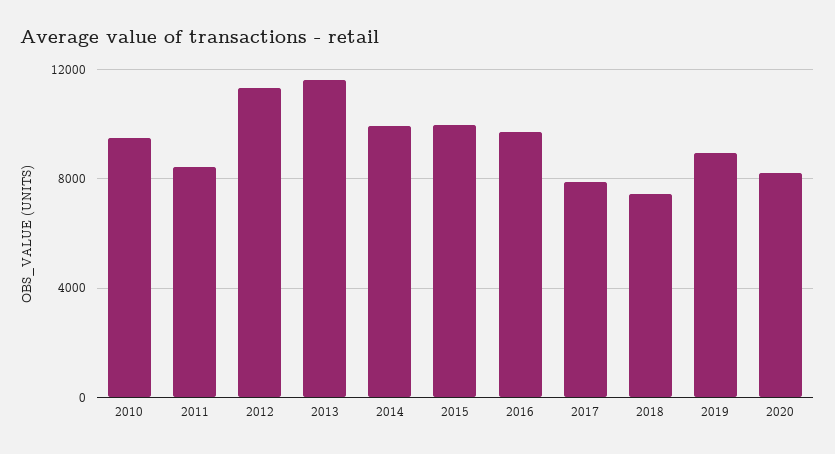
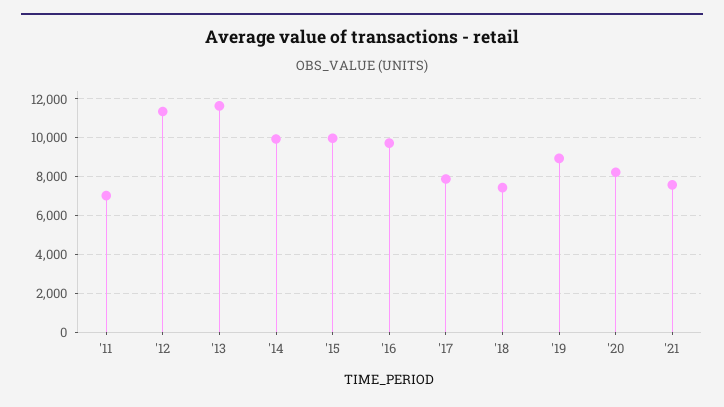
2010: 9500 -> none
2011: 8500 -> 7000
'21: none -> 7500

